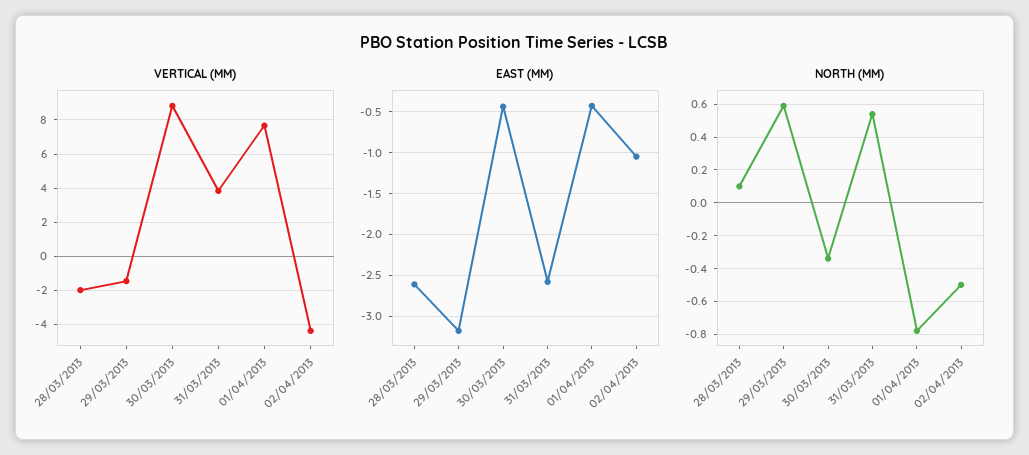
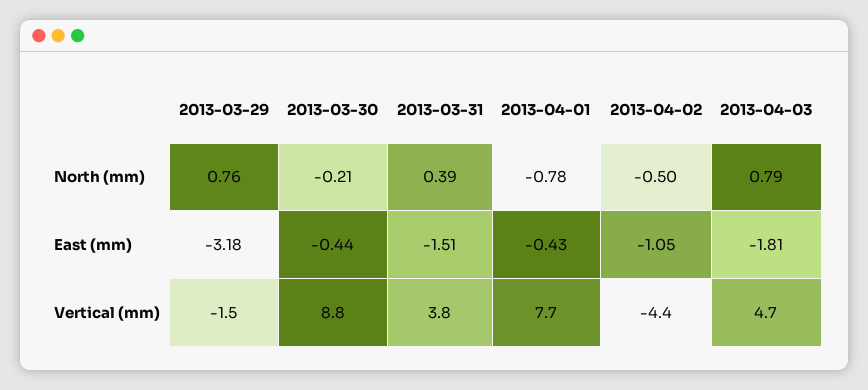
VERTICAL (MM), 28/03/2013: -2 -> none
EAST (MM), 28/03/2013: -2.6 -> none
EAST (MM), 31/03/2013: -2.6 -> -1.51
NORTH (MM), 28/03/2013: 0.1 -> none
NORTH (MM), 29/03/2013: 0.6 -> 0.76
NORTH (MM), 30/03/2013: -0.35 -> -0.21
NORTH (MM), 31/03/2013: 0.55 -> 0.39
NORTH (MM), 2013-04-03: none -> 0.79
EAST (MM), 2013-04-03: none -> -1.81
VERTICAL (MM), 2013-04-03: none -> 4.7

